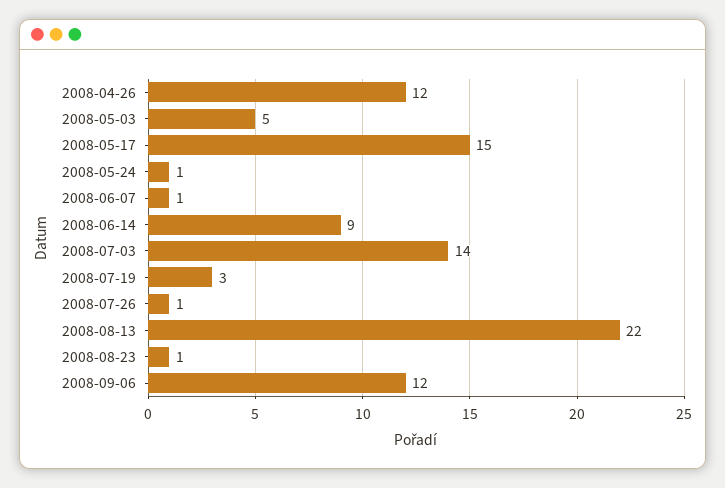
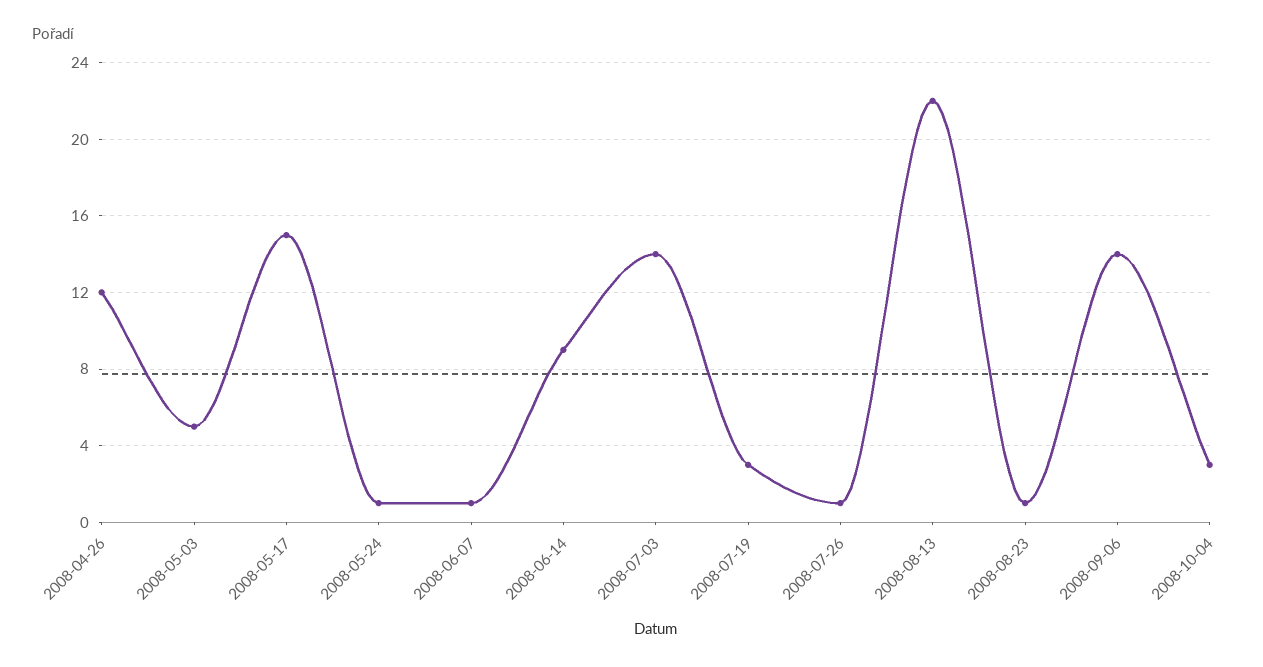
2008-09-06: 12 -> 14
2008-10-04: none -> 3

